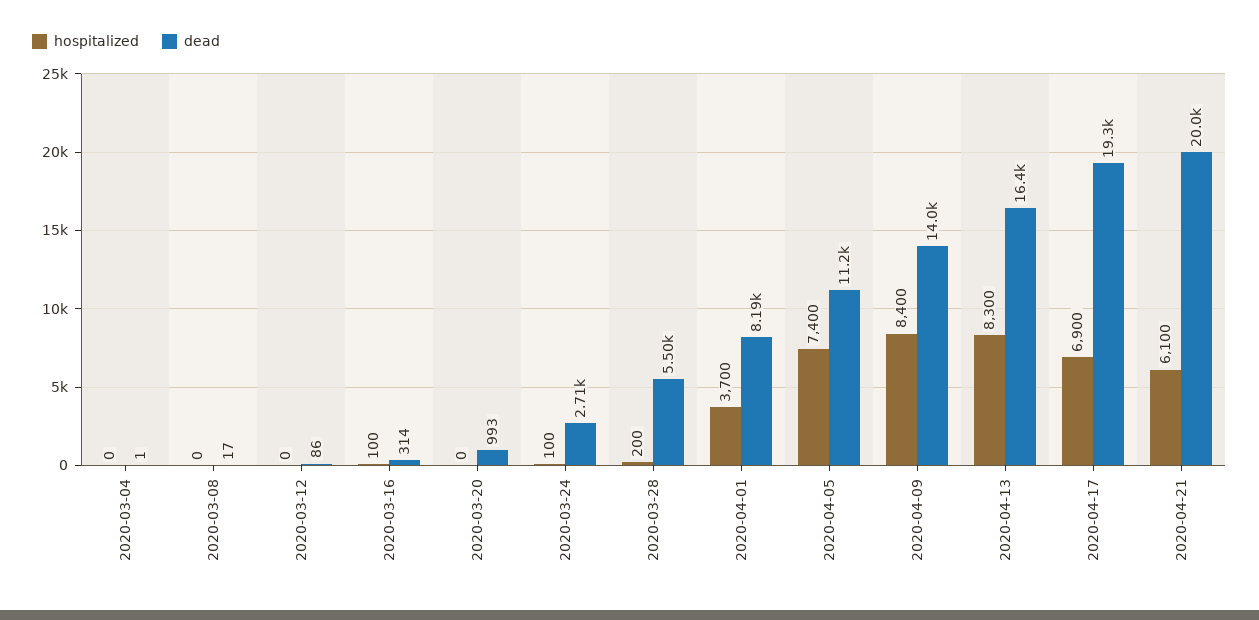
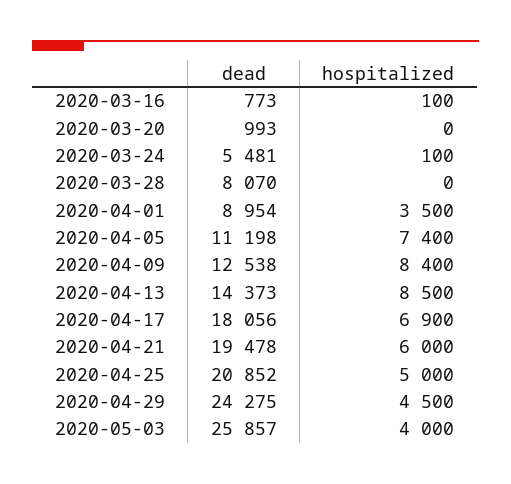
hospitalized, 2020-03-04: 0 -> none
dead, 2020-03-04: 1 -> none
hospitalized, 2020-03-08: 0 -> none
dead, 2020-03-08: 17 -> none
hospitalized, 2020-03-12: 0 -> none
dead, 2020-03-12: 86 -> none
dead, 2020-03-16: 314 -> 773
dead, 2020-03-24: 2710 -> 5481
hospitalized, 2020-03-28: 200 -> 0
dead, 2020-03-28: 5500 -> 8070
hospitalized, 2020-04-01: 3700 -> 3500
dead, 2020-04-01: 8190 -> 8954
dead, 2020-04-09: 14000 -> 12538
hospitalized, 2020-04-13: 8300 -> 8500
dead, 2020-04-13: 16400 -> 14373
dead, 2020-04-17: 19300 -> 18056
hospitalized, 2020-04-21: 6100 -> 6000
dead, 2020-04-21: 20000 -> 19478
dead, 2020-04-25: none -> 20852
hospitalized, 2020-04-25: none -> 5000
dead, 2020-04-29: none -> 24275
hospitalized, 2020-04-29: none -> 4500
dead, 2020-05-03: none -> 25857
hospitalized, 2020-05-03: none -> 4000

